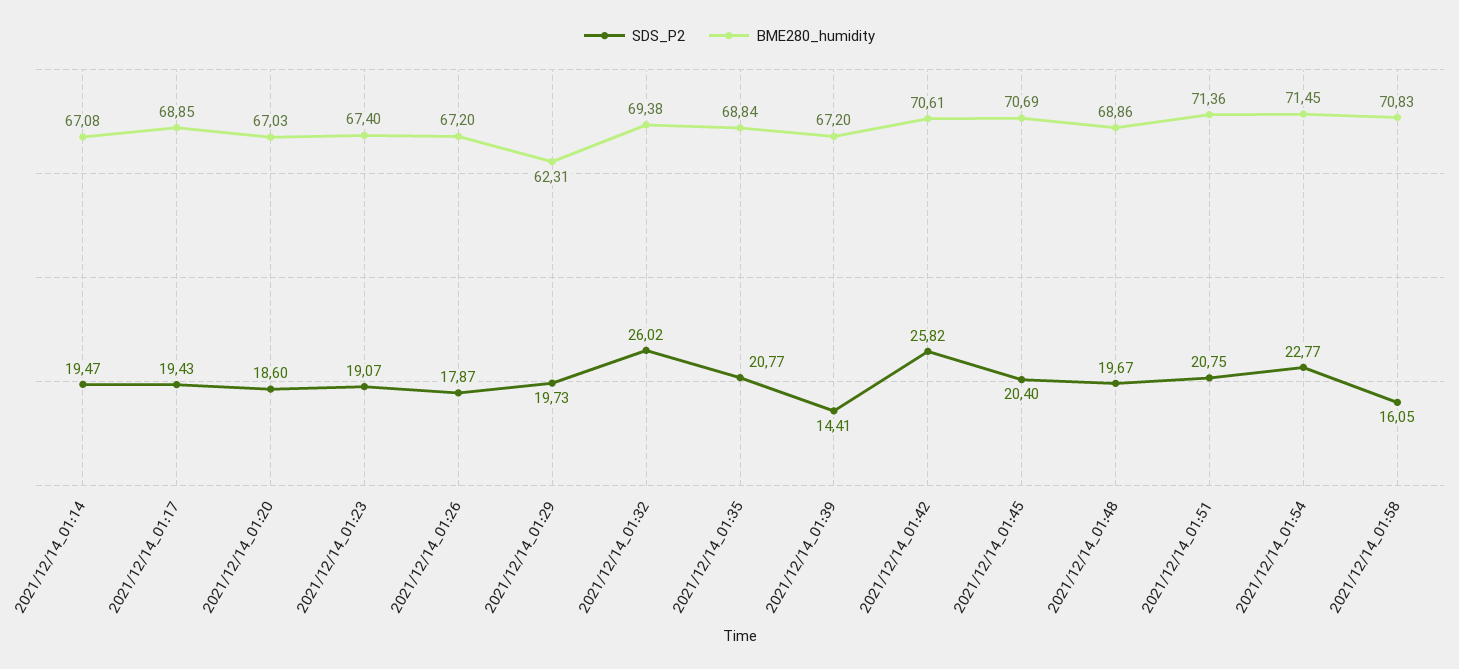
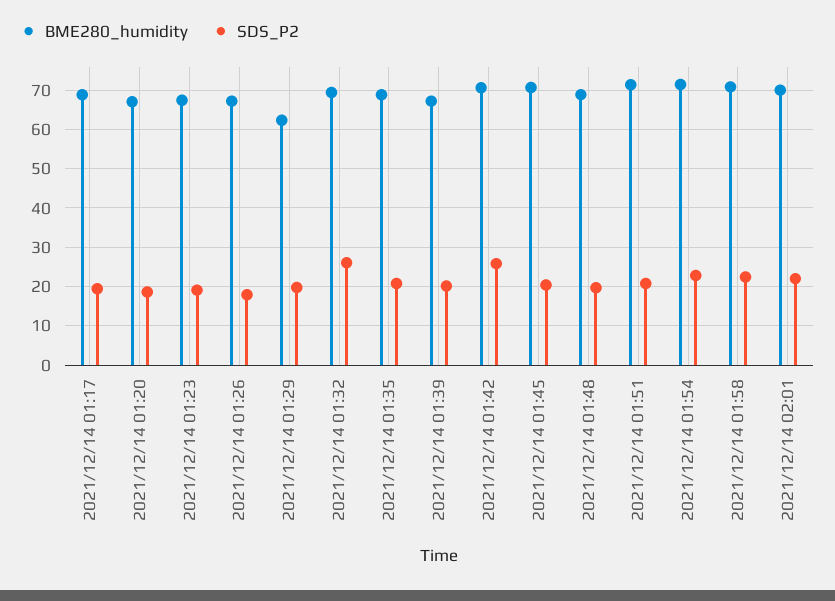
SDS_P2, 2021/12/14_01:14: 19.47 -> none
BME280_humidity, 2021/12/14_01:14: 67.08 -> none
SDS_P2, 2021/12/14_01:39: 14.41 -> 20
SDS_P2, 2021/12/14_01:58: 16.05 -> 22
BME280_humidity, 2021/12/14 02:01: none -> 70
SDS_P2, 2021/12/14 02:01: none -> 22

